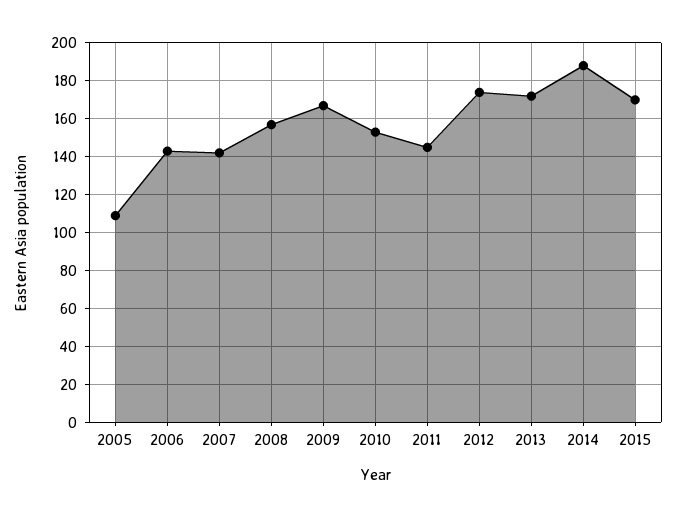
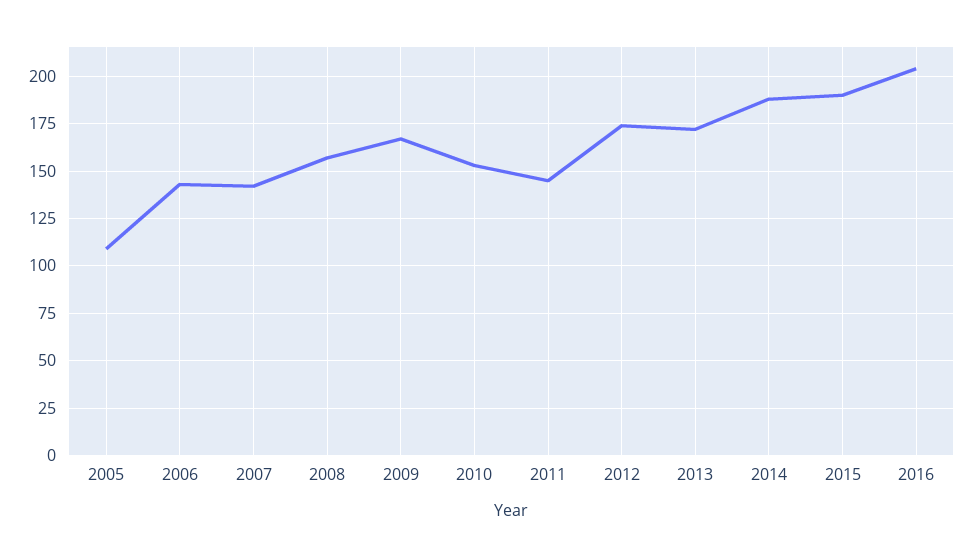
2015: 170 -> 190
2016: none -> 205

